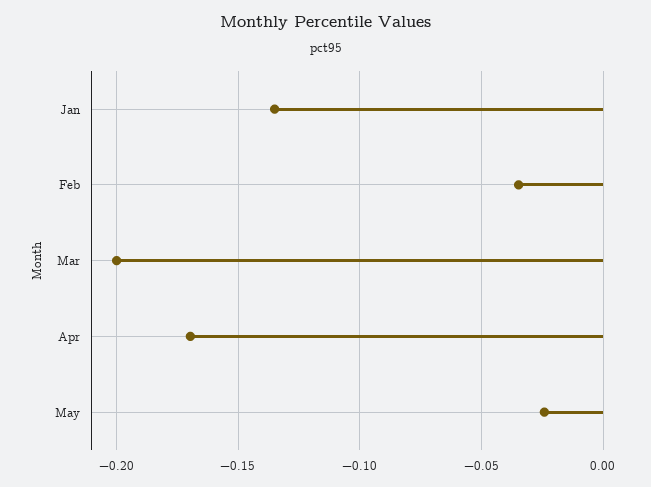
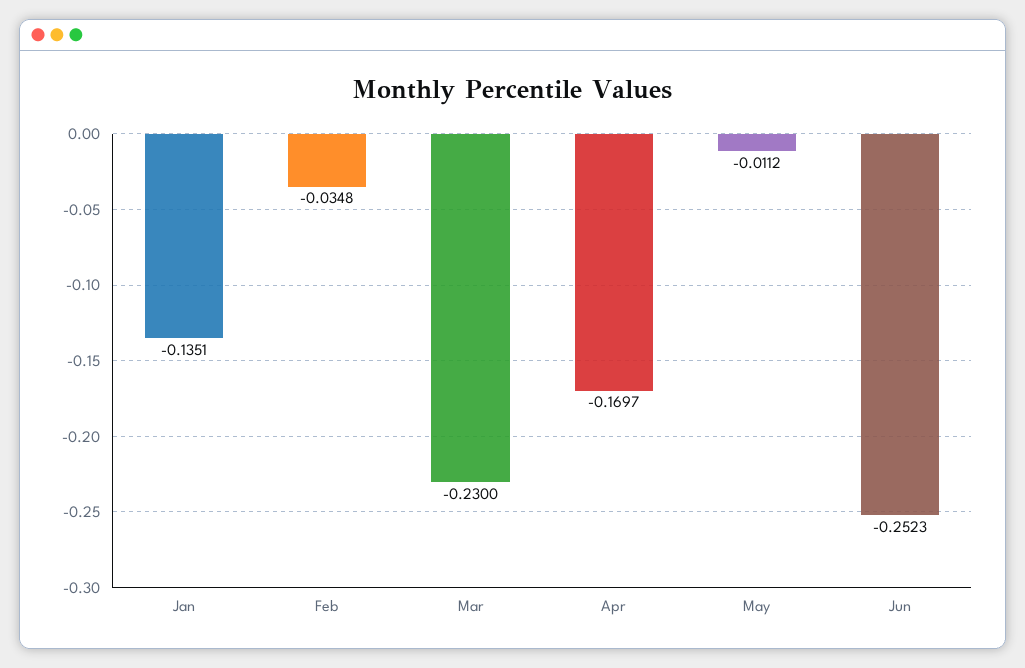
Mar: -0.2 -> -0.23
May: -0.025 -> -0.0112
Jun: none -> -0.2523

